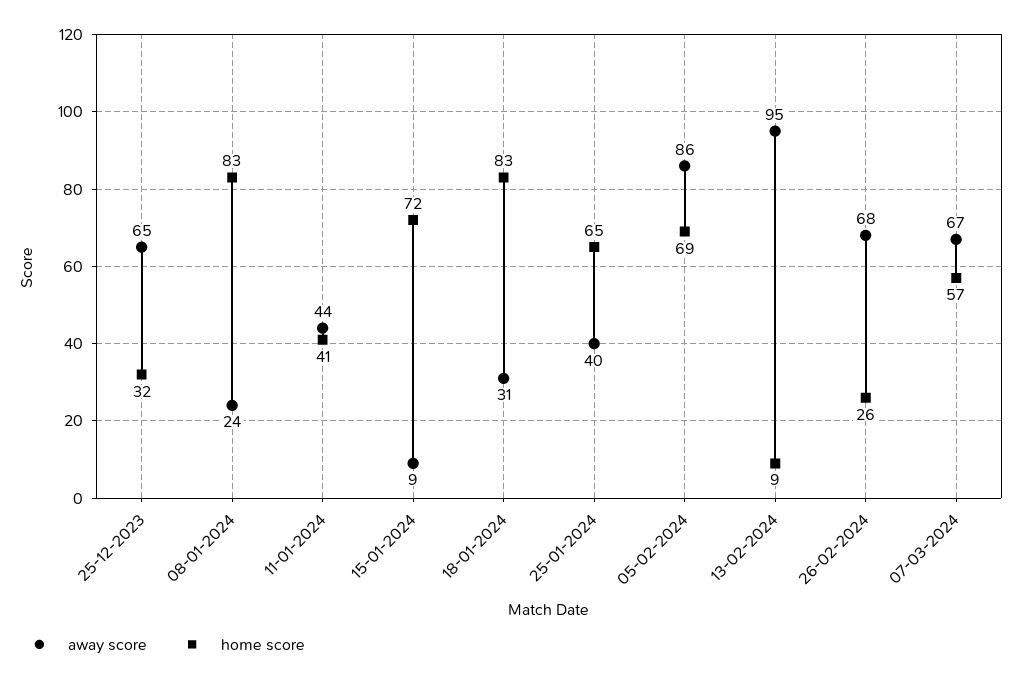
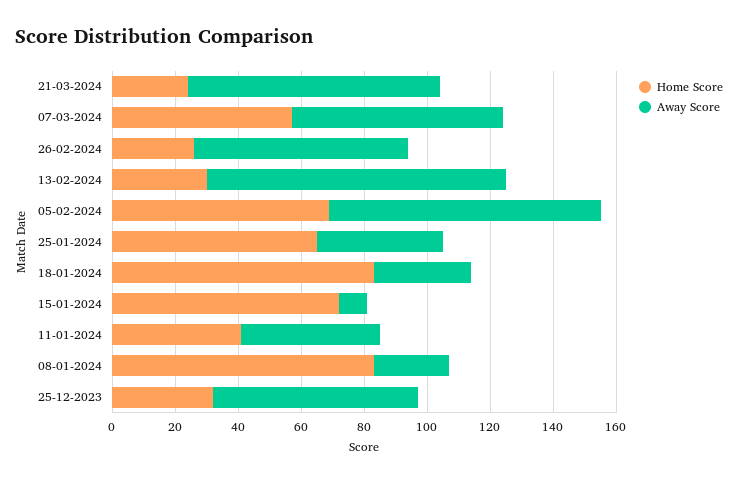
home score, 13-02-2024: 9 -> 30
home score, 21-03-2024: none -> 25
away score, 21-03-2024: none -> 80

